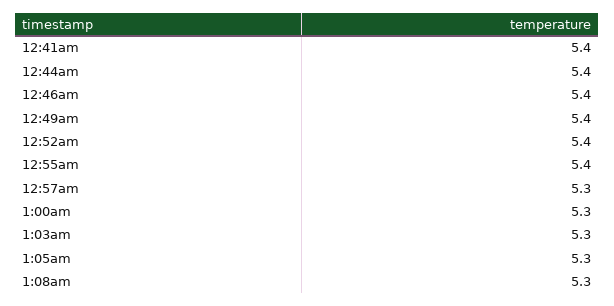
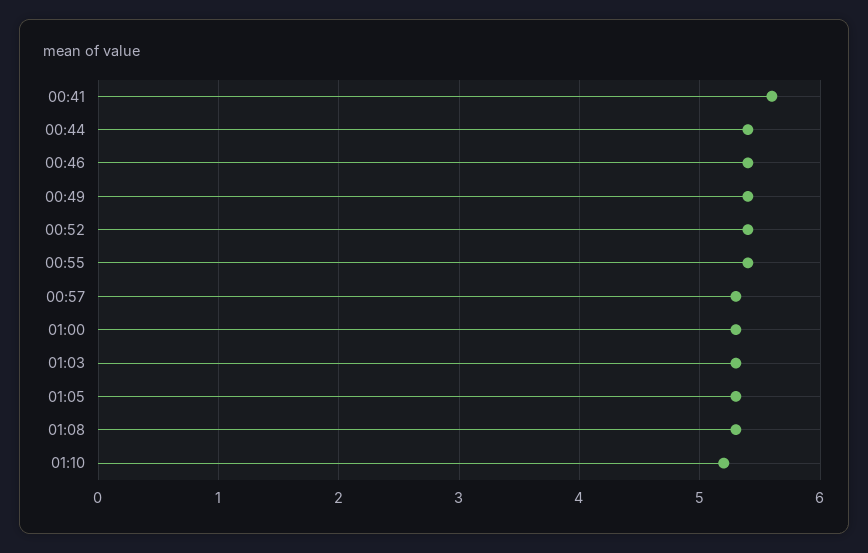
12:41am: 5.4 -> 5.6
01:10: none -> 5.2

